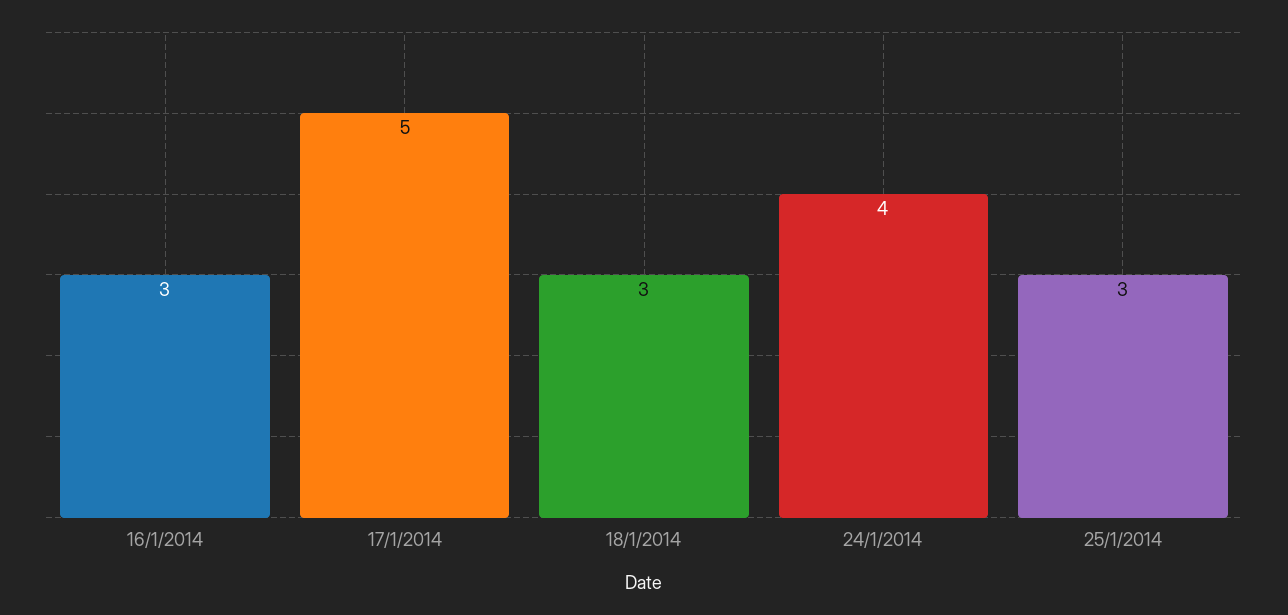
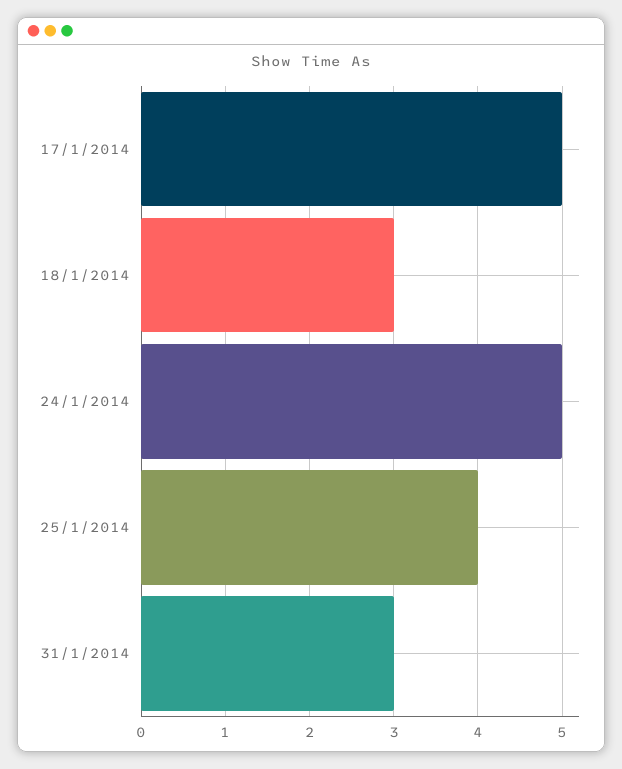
16/1/2014: 3 -> none
24/1/2014: 4 -> 5
25/1/2014: 3 -> 4
31/1/2014: none -> 3

